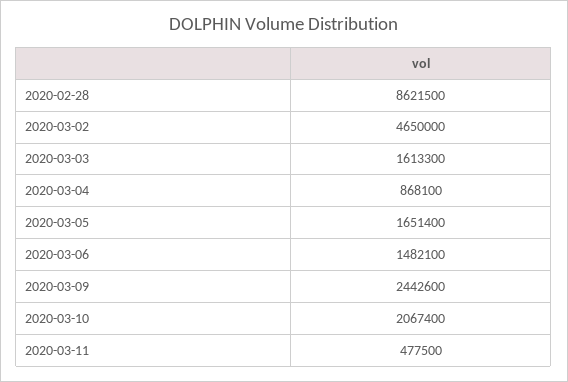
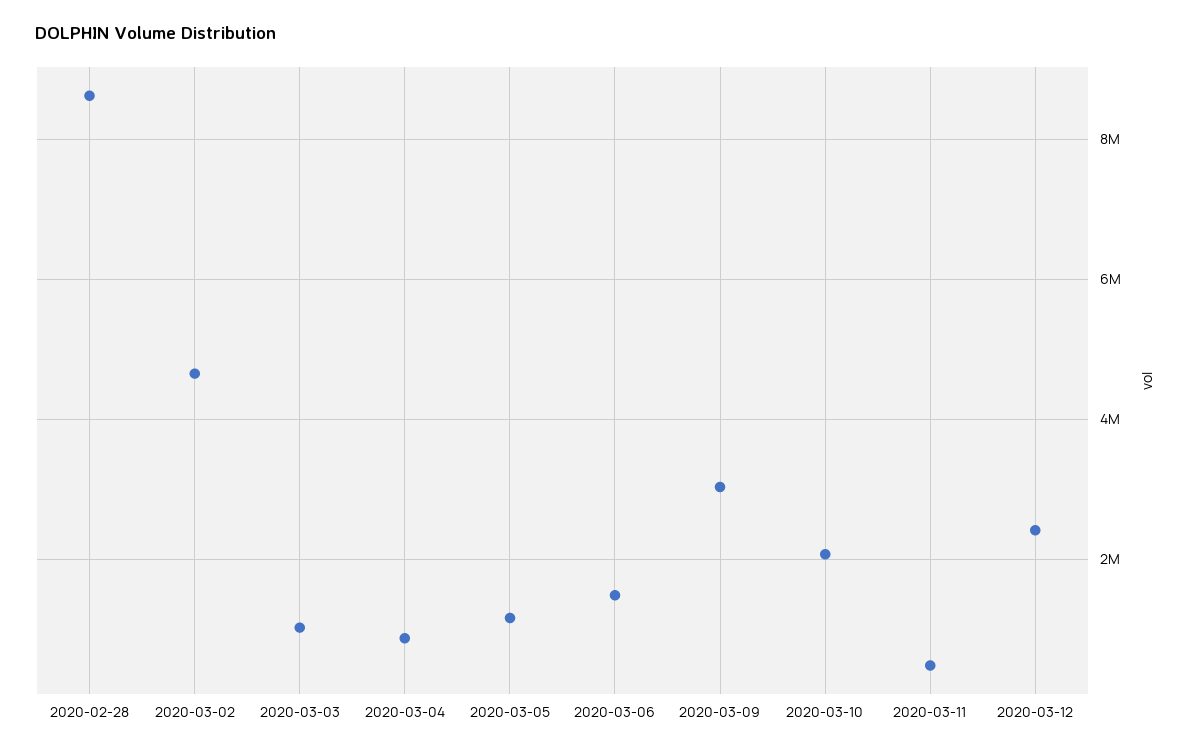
2020-03-03: 1613300 -> 1000000
2020-03-05: 1651400 -> 1200000
2020-03-09: 2442600 -> 3000000
2020-03-12: none -> 2400000

